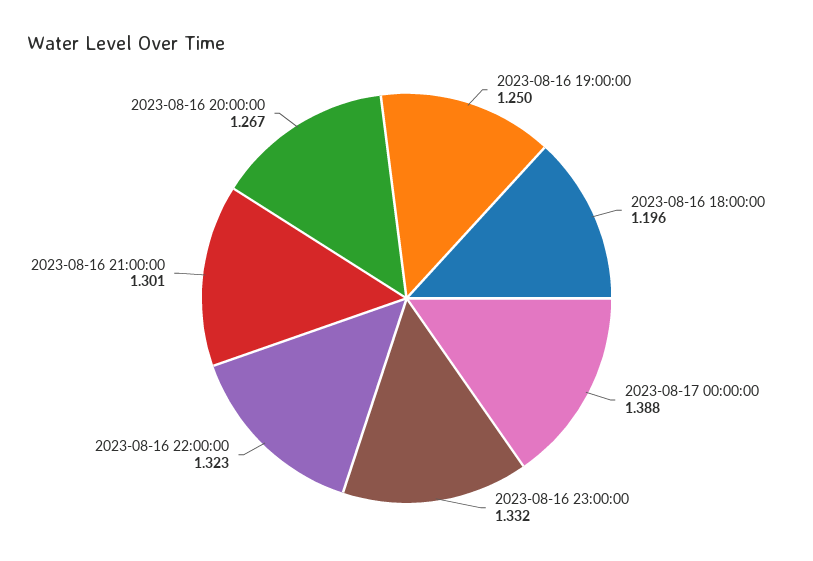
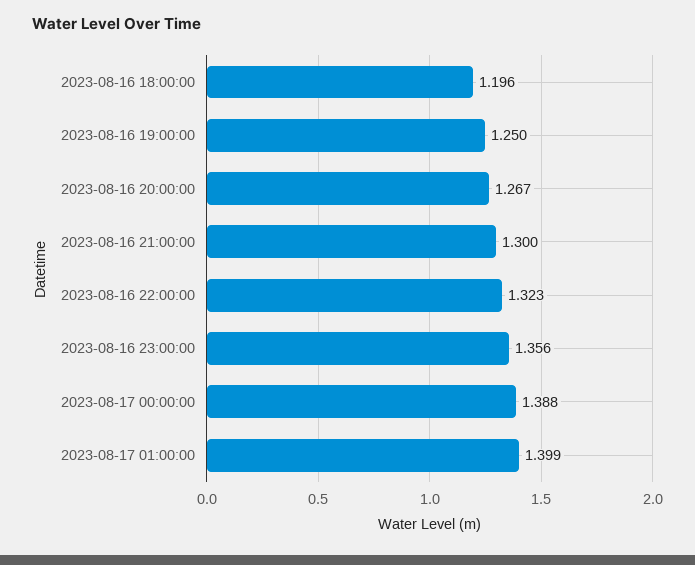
2023-08-16 23:00:00: 1.332 -> 1.356
2023-08-16 21:00:00: 1.301 -> 1.3
2023-08-17 01:00:00: none -> 1.399

